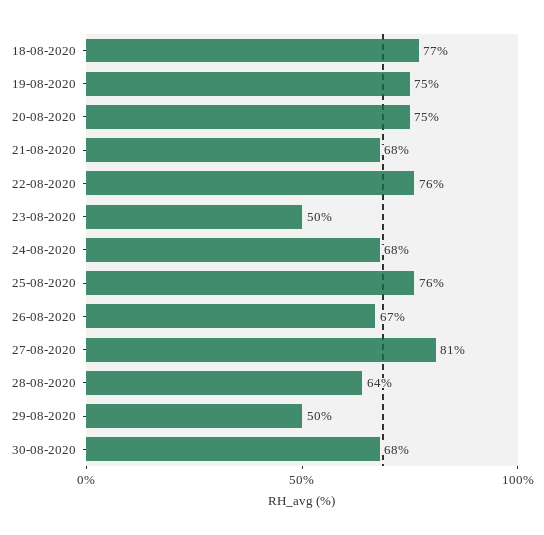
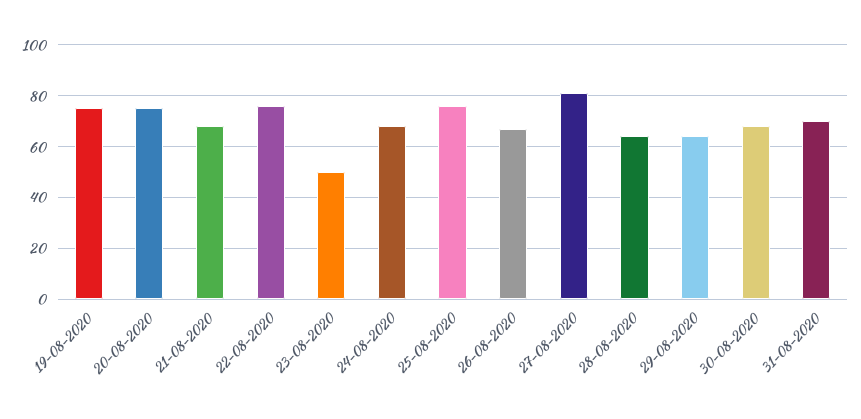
18-08-2020: 77 -> none
29-08-2020: 50 -> 65
31-08-2020: none -> 70

